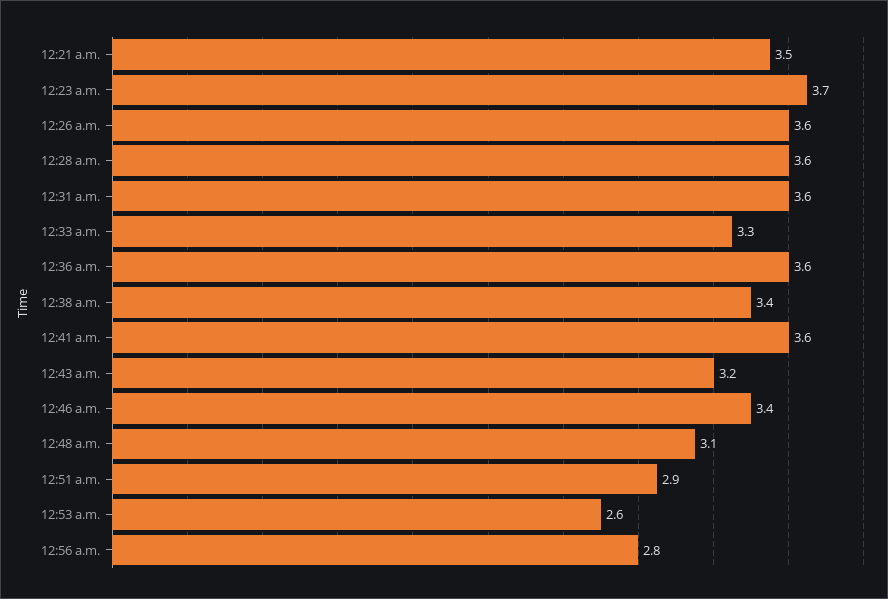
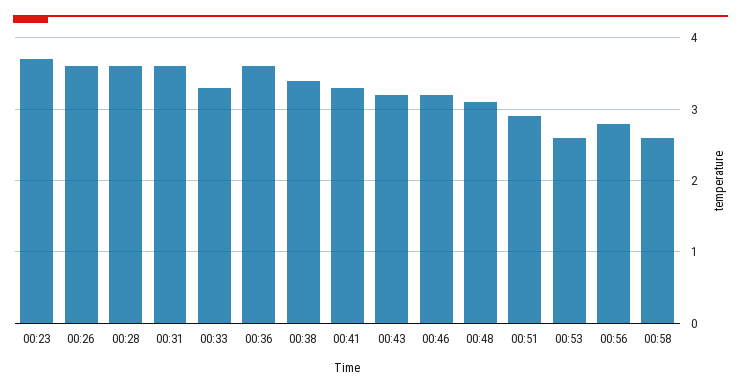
12:21 a.m.: 3.5 -> none
12:41 a.m.: 3.6 -> 3.3
12:46 a.m.: 3.4 -> 3.2
00:58: none -> 2.6

